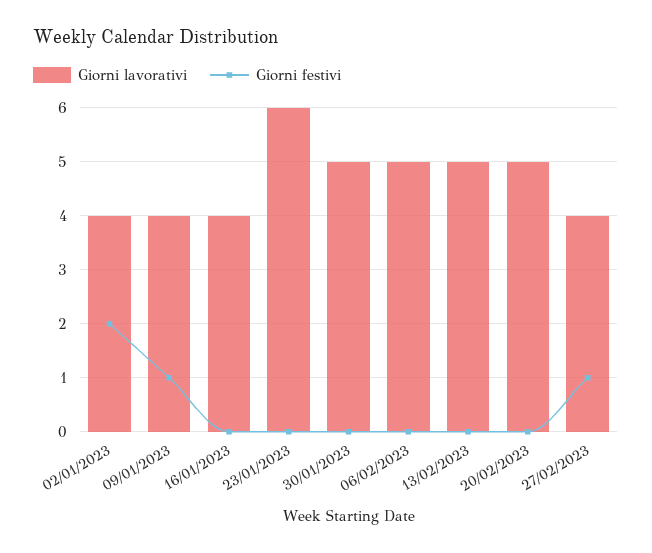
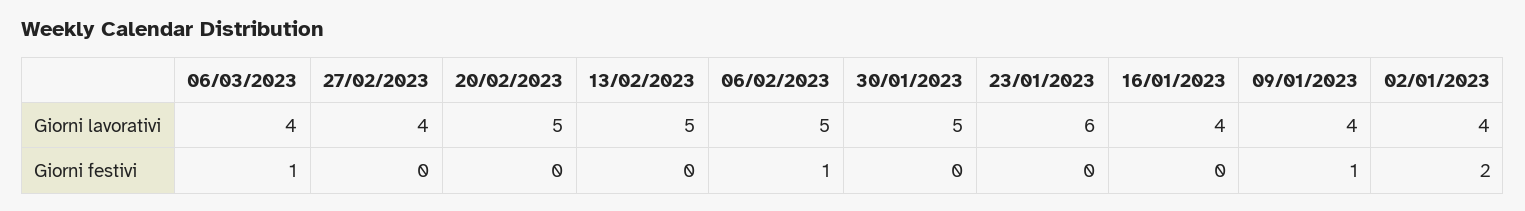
Giorni festivi, 06/02/2023: 0 -> 1
Giorni festivi, 27/02/2023: 1 -> 0
Giorni lavorativi, 06/03/2023: none -> 4
Giorni festivi, 06/03/2023: none -> 1

